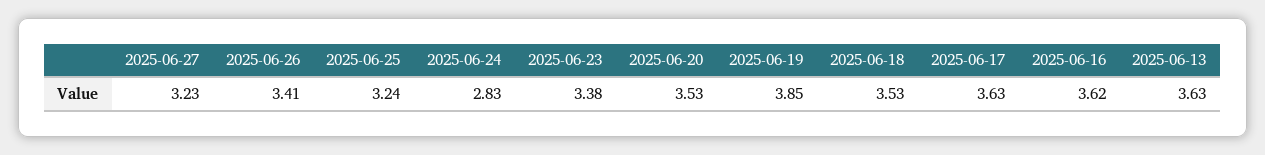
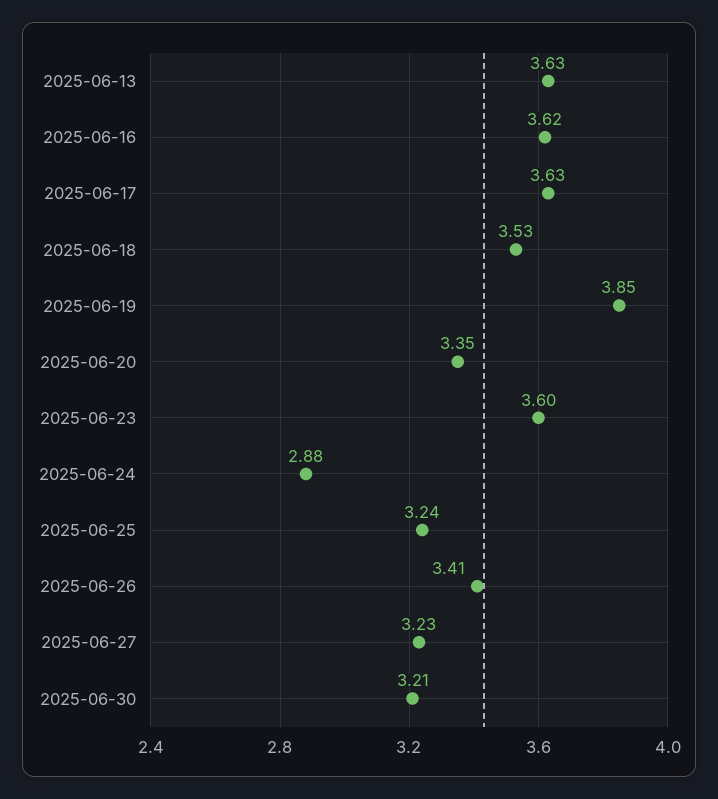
2025-06-24: 2.83 -> 2.88
2025-06-23: 3.38 -> 3.6
2025-06-20: 3.53 -> 3.35
2025-06-30: none -> 3.21

